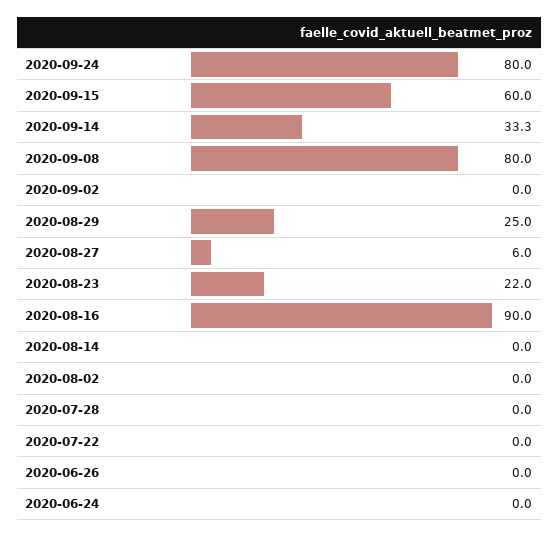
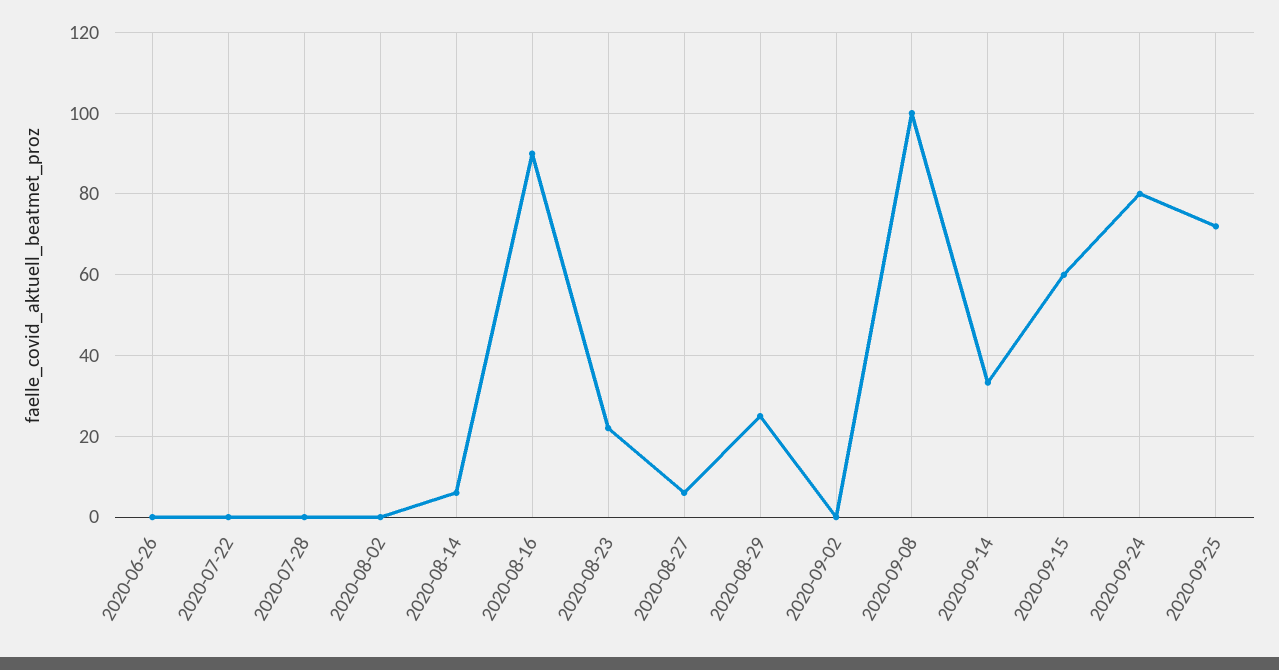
2020-09-08: 80 -> 100
2020-08-14: 0 -> 6
2020-06-24: 0 -> none
2020-09-25: none -> 72

